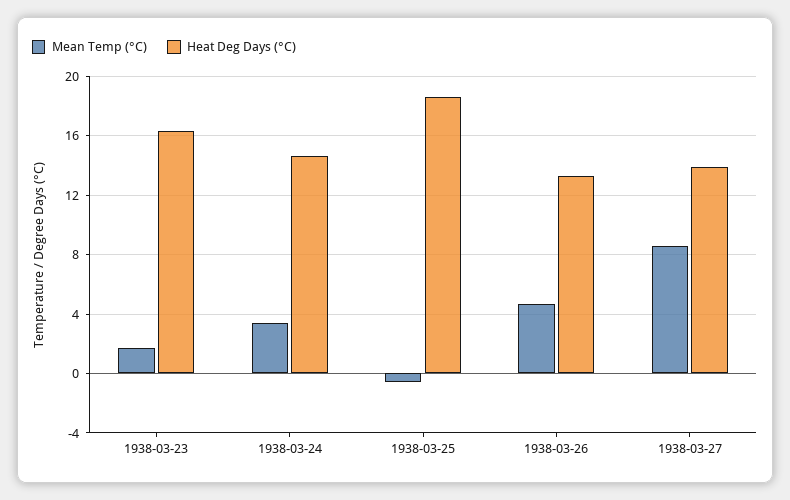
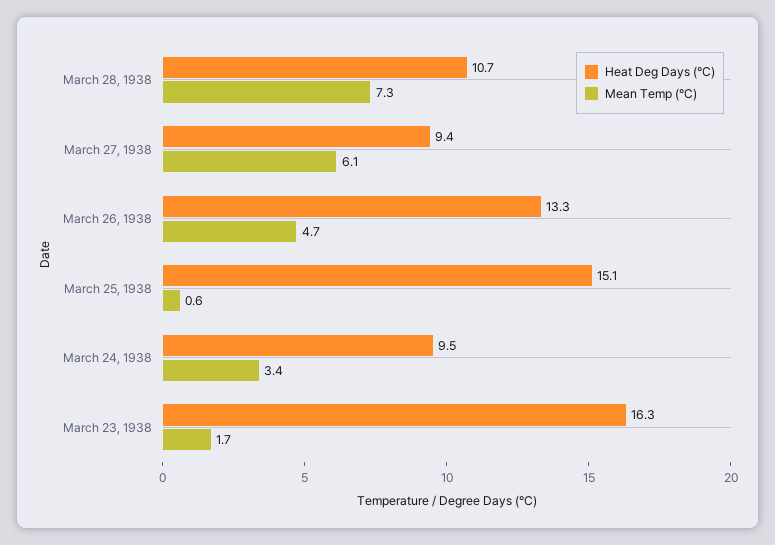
Heat Deg Days (°C), 1938-03-24: 14.5 -> 9.5
Mean Temp (°C), 1938-03-25: -0.5 -> 0.6
Heat Deg Days (°C), 1938-03-25: 18.5 -> 15.1
Mean Temp (°C), 1938-03-27: 8.5 -> 6.1
Heat Deg Days (°C), 1938-03-27: 14 -> 9.4
Heat Deg Days (°C), March 28, 1938: none -> 10.7
Mean Temp (°C), March 28, 1938: none -> 7.3

